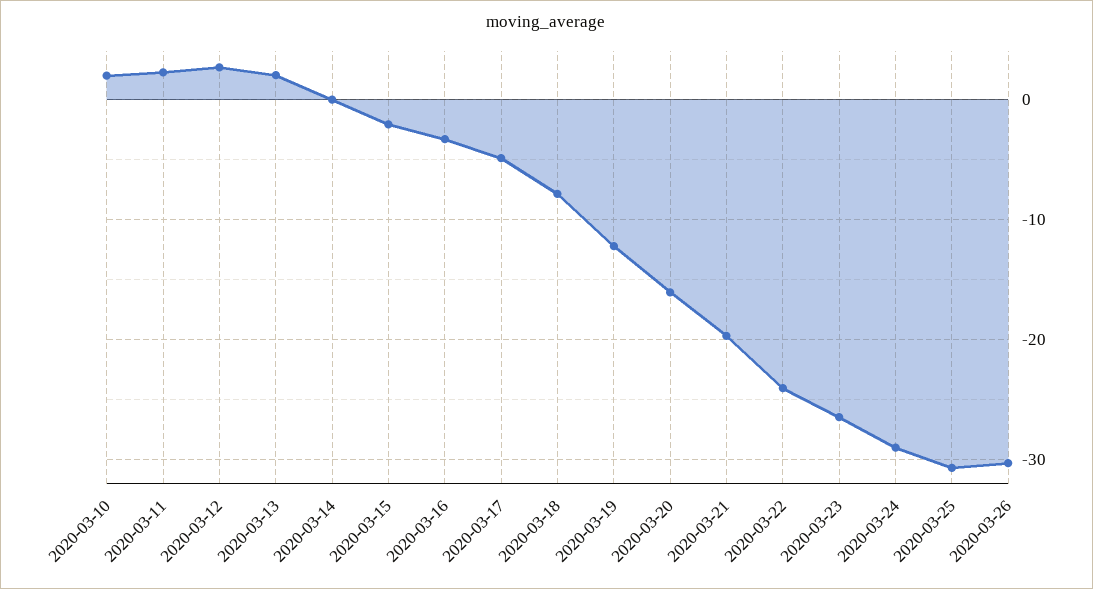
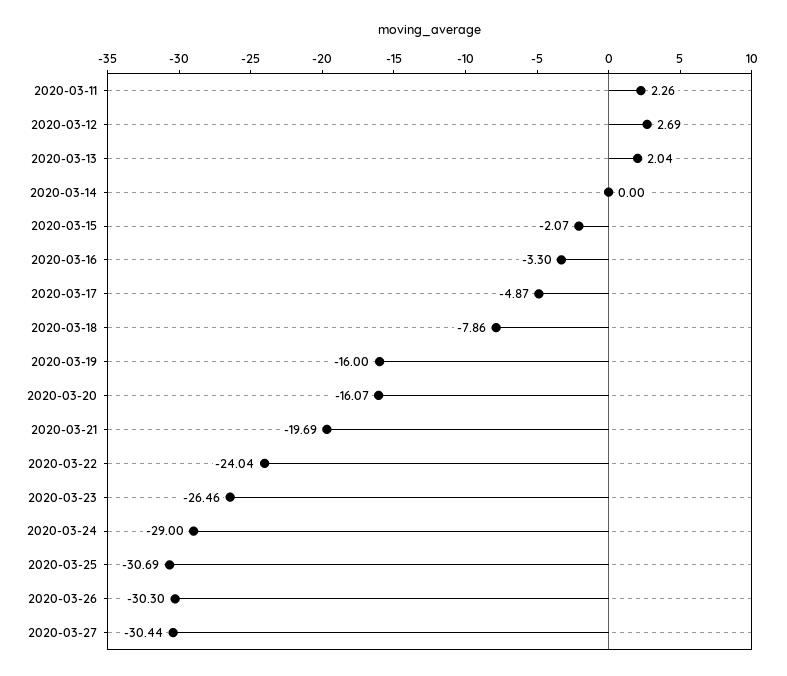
2020-03-10: 2 -> none
2020-03-19: -12 -> -16
2020-03-27: none -> -30.44

